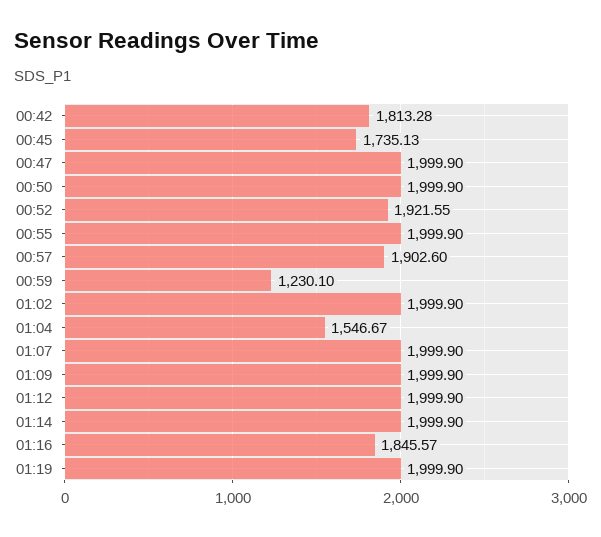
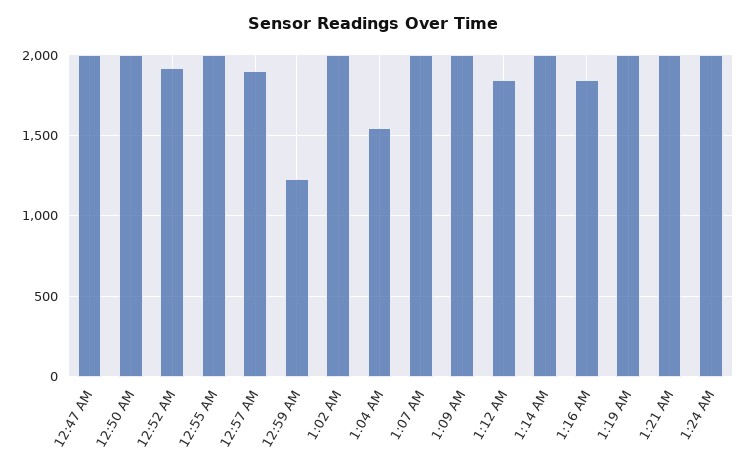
00:42: 1813.28 -> none
00:45: 1735.13 -> none
01:12: 1999.9 -> 1850
1:21 AM: none -> 2000
1:24 AM: none -> 2000

